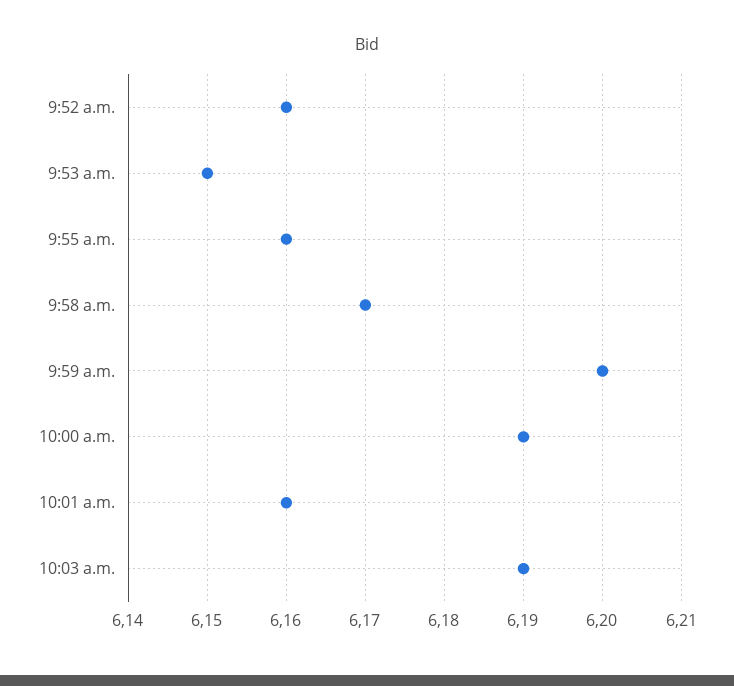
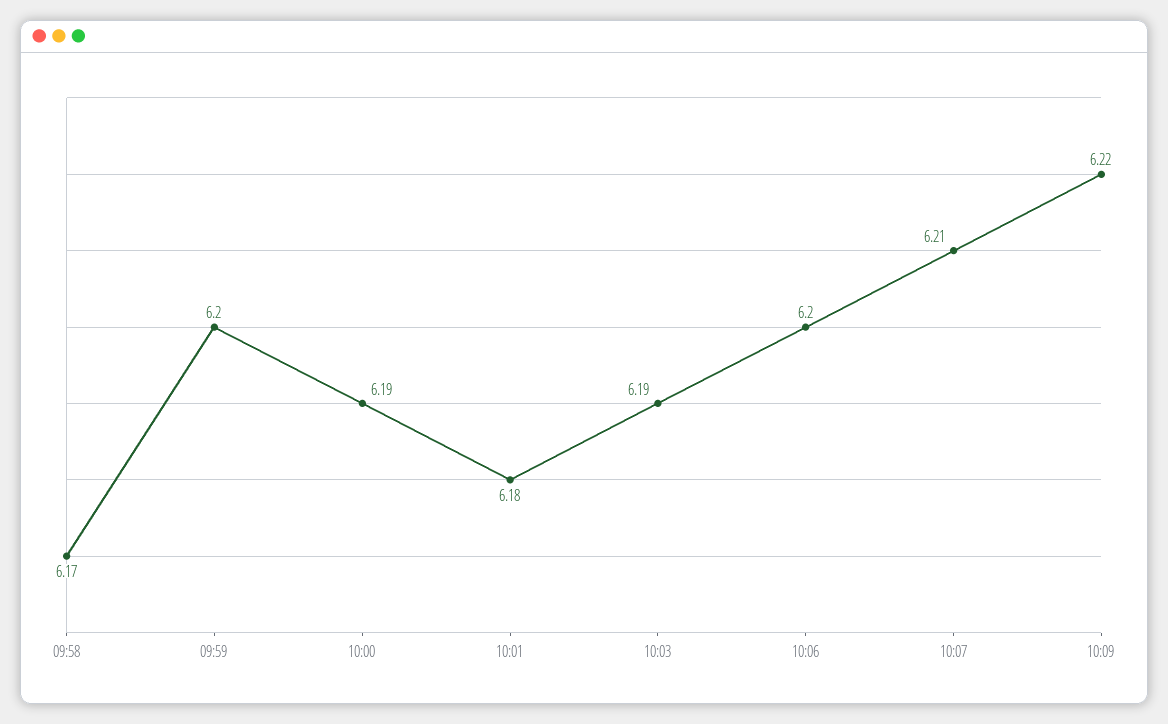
9:52 a.m.: 6.16 -> none
9:53 a.m.: 6.15 -> none
9:55 a.m.: 6.16 -> none
10:01 a.m.: 6.16 -> 6.18
10:06: none -> 6.2
10:07: none -> 6.21
10:09: none -> 6.22

